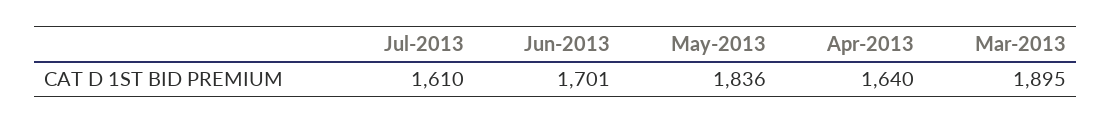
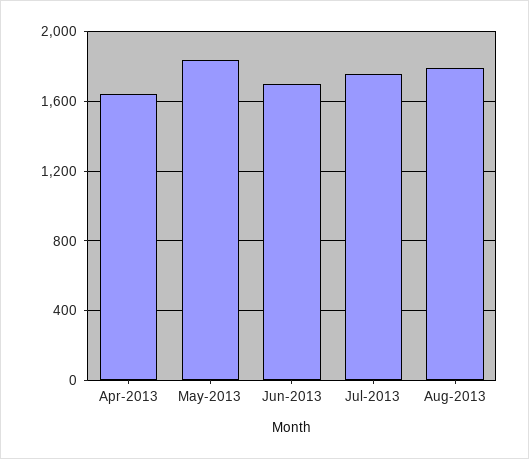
Jul-2013: 1610 -> 1750
Mar-2013: 1895 -> none
Aug-2013: none -> 1800

